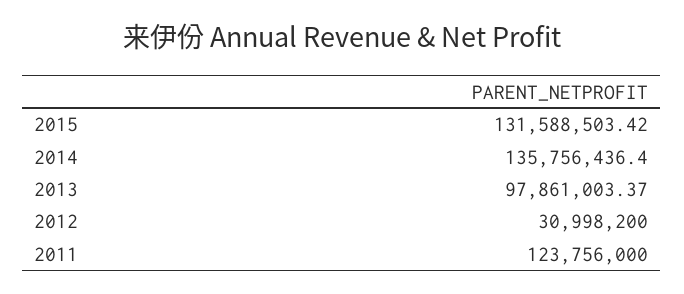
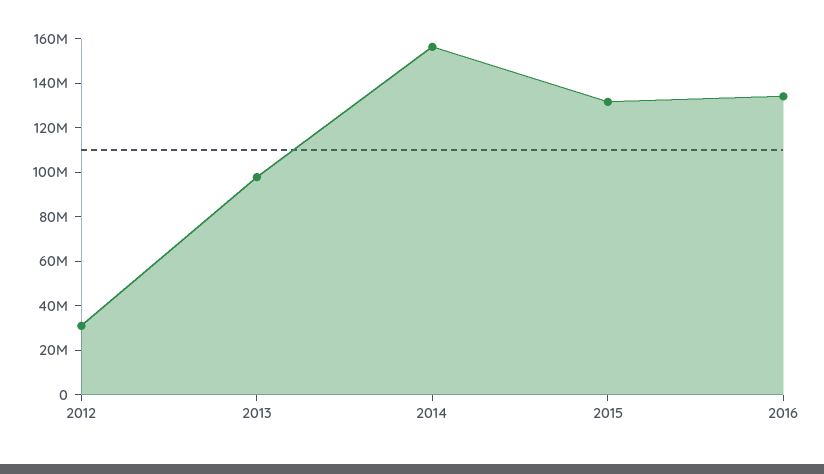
2014: 135756436.4 -> 155000000
2011: 123756000 -> none
2016: none -> 135000000

